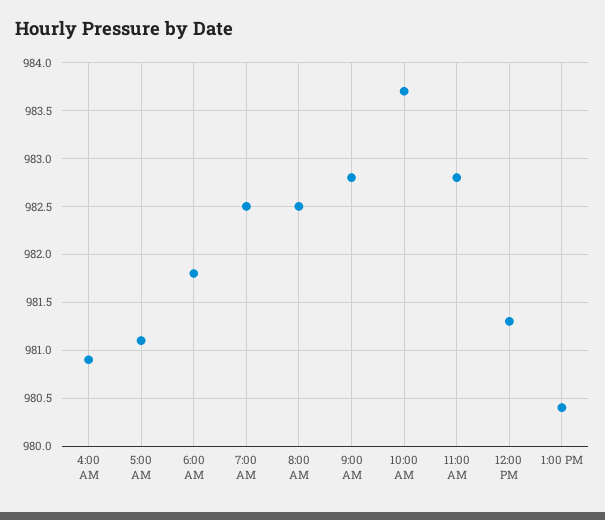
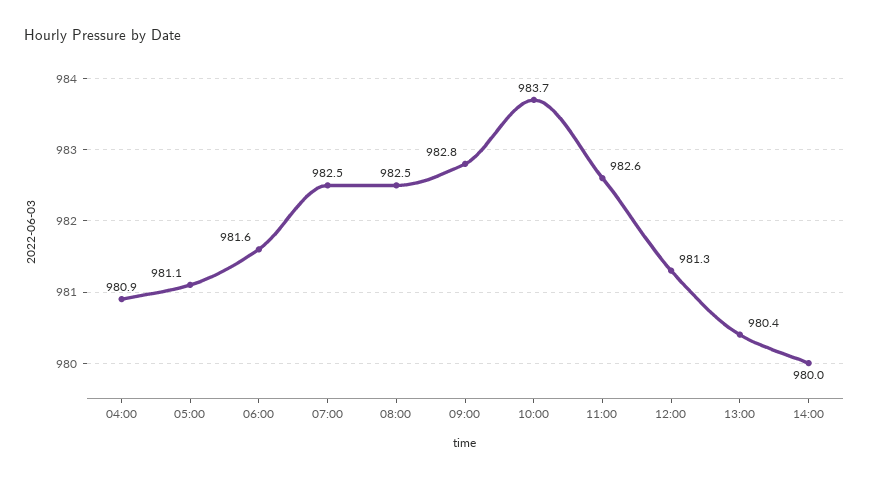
6:00 AM: 981.8 -> 981.6
11:00 AM: 982.8 -> 982.6
14:00: none -> 980

